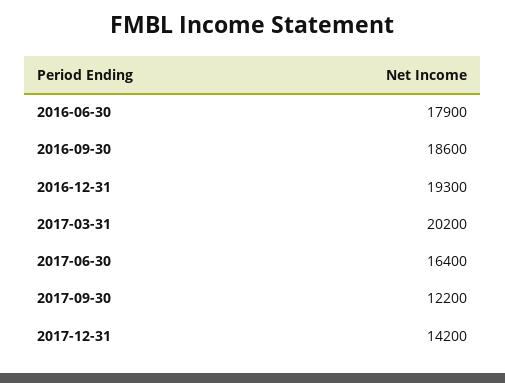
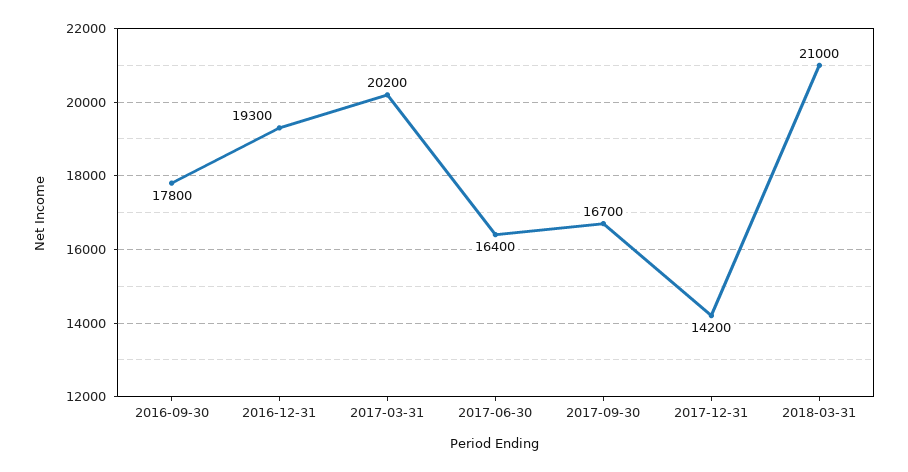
2016-06-30: 17900 -> none
2016-09-30: 18600 -> 17800
2017-09-30: 12200 -> 16700
2018-03-31: none -> 21000

